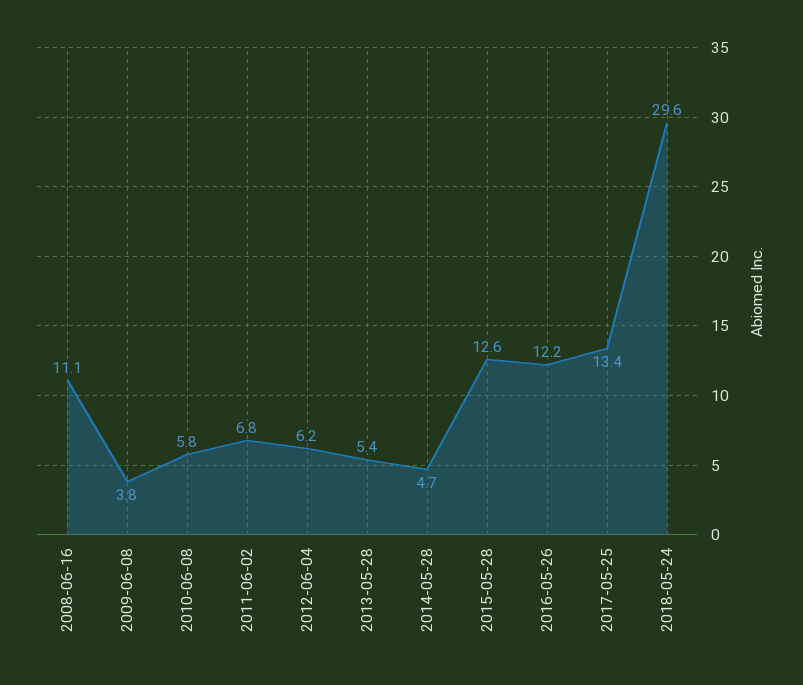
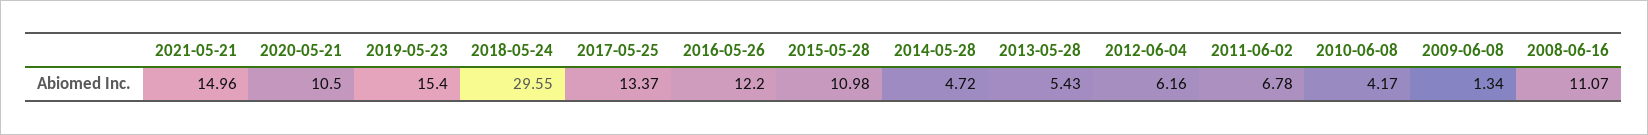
2009-06-08: 3.8 -> 1.34
2010-06-08: 5.8 -> 4.17
2015-05-28: 12.6 -> 10.98
2021-05-21: none -> 14.96
2020-05-21: none -> 10.5
2019-05-23: none -> 15.4

